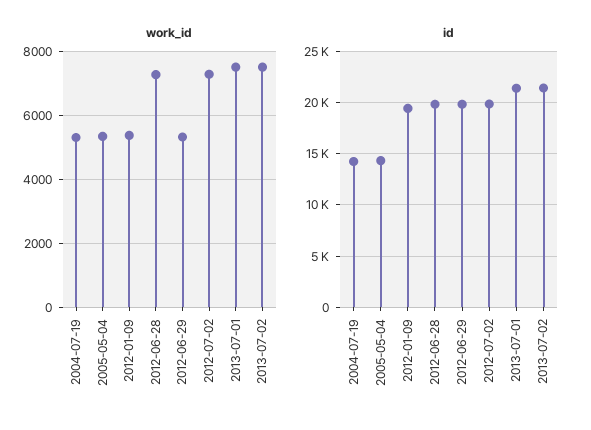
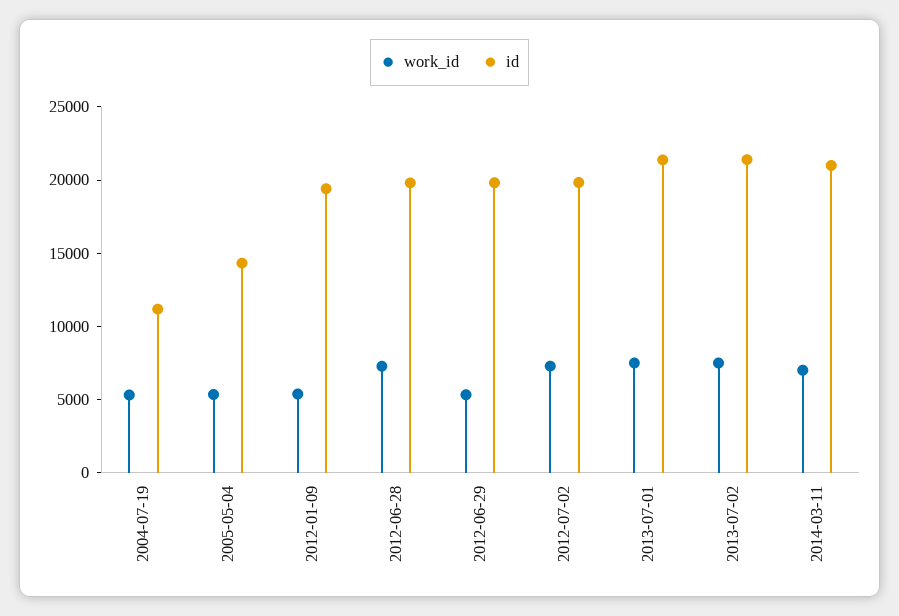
id, 2004-07-19: 14000 -> 11000
work_id, 2014-03-11: none -> 7000
id, 2014-03-11: none -> 21000

